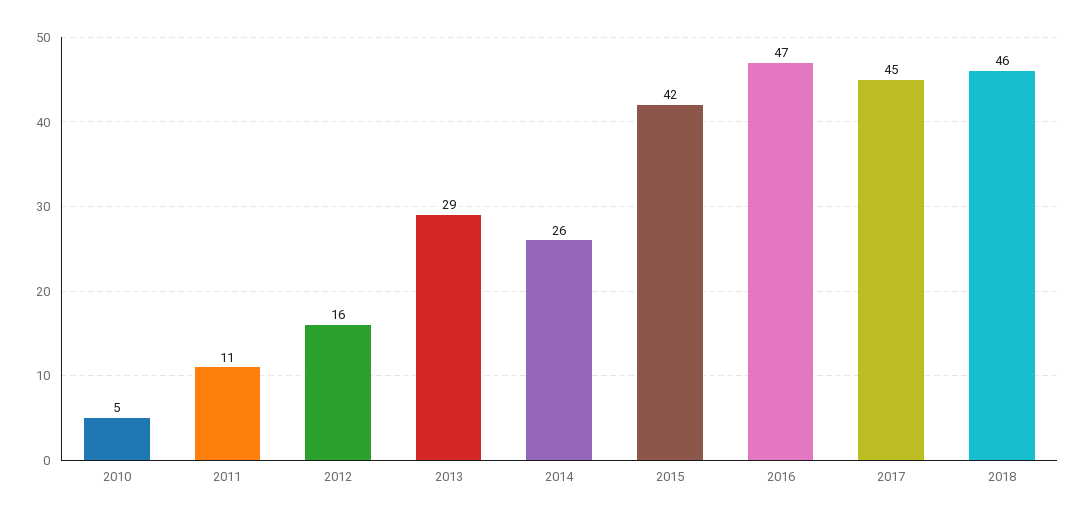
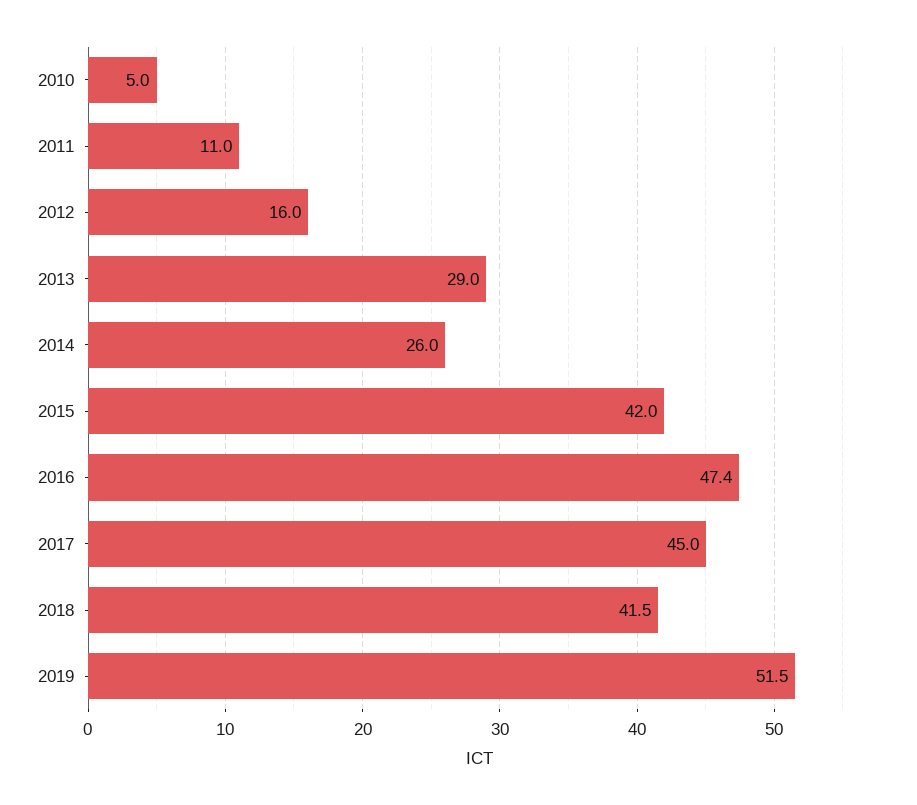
2018: 46 -> 41.5
2019: none -> 51.5

